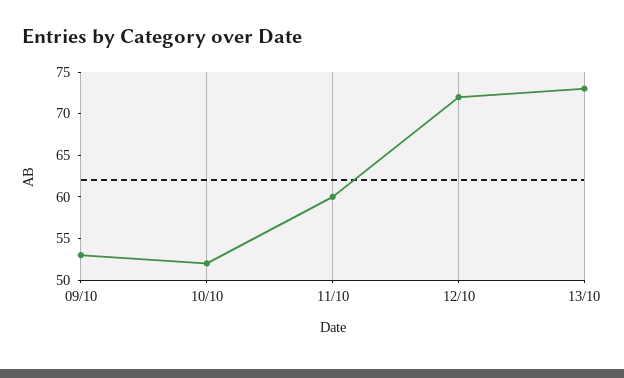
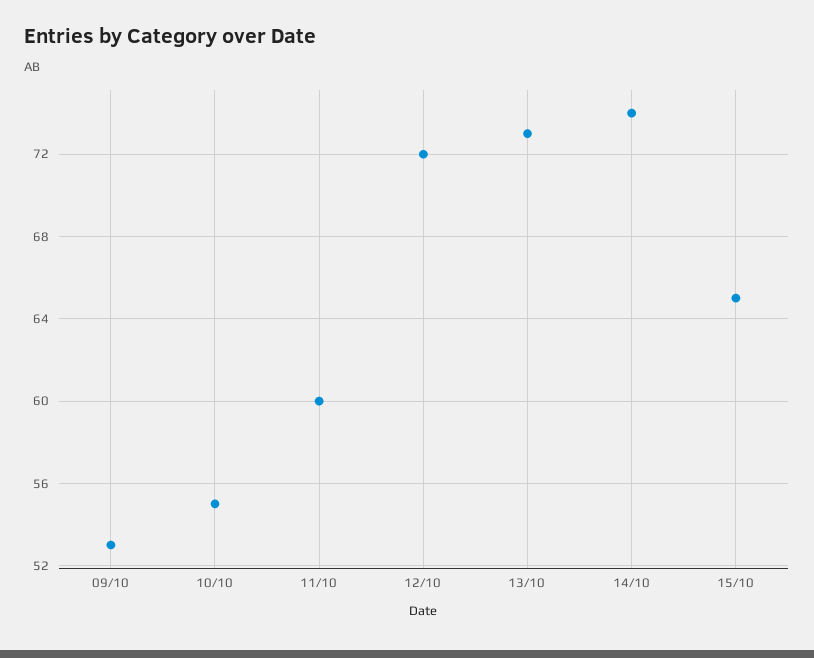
10/10: 52 -> 55
14/10: none -> 74
15/10: none -> 65

